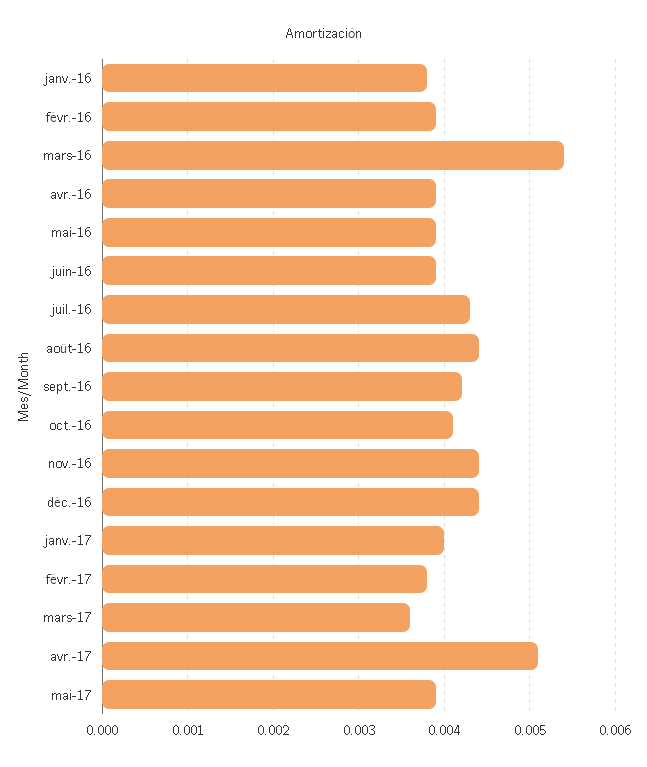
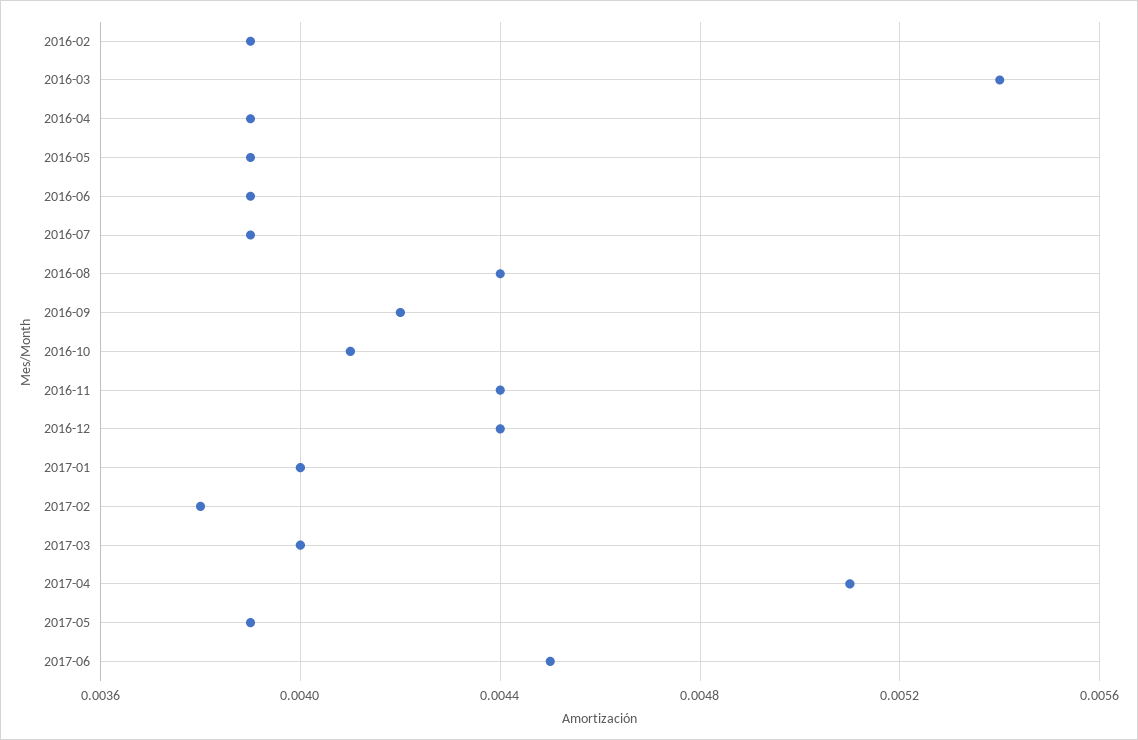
janv.-16: 0.0038 -> none
juil.-16: 0.0043 -> 0.0039
mars-17: 0.0036 -> 0.004
2017-06: none -> 0.0045

